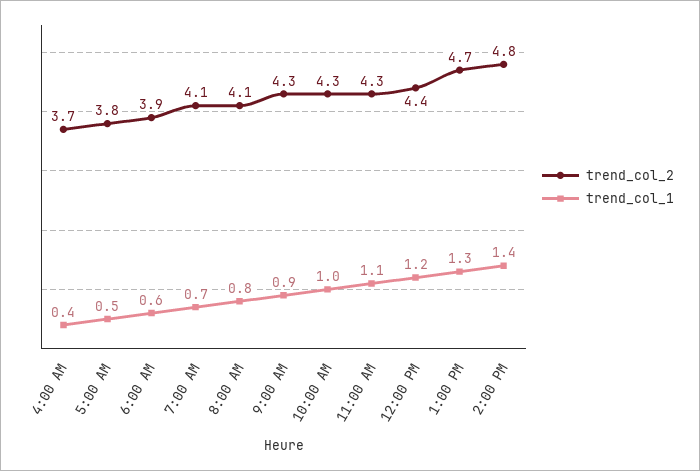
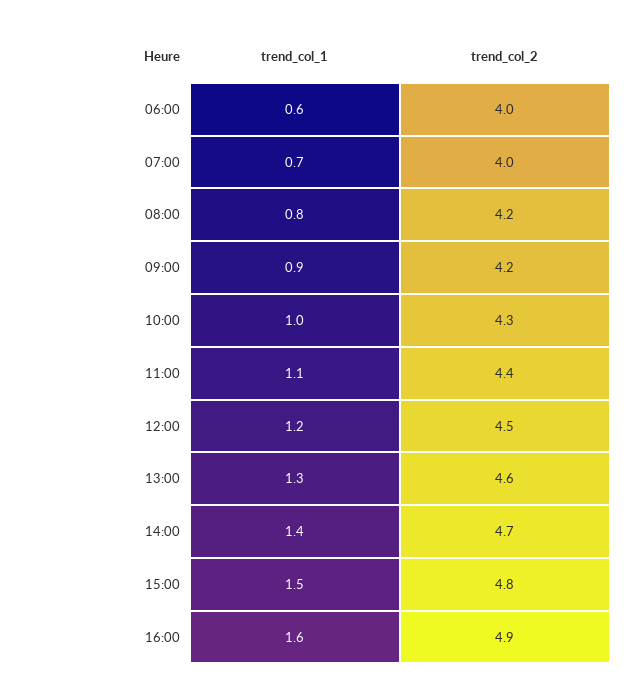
trend_col_2, 4:00 AM: 3.7 -> none
trend_col_1, 4:00 AM: 0.4 -> none
trend_col_2, 5:00 AM: 3.8 -> none
trend_col_1, 5:00 AM: 0.5 -> none
trend_col_2, 6:00 AM: 3.9 -> 4
trend_col_2, 7:00 AM: 4.1 -> 4
trend_col_2, 8:00 AM: 4.1 -> 4.2
trend_col_2, 9:00 AM: 4.3 -> 4.2
trend_col_2, 11:00 AM: 4.3 -> 4.4
trend_col_2, 12:00 PM: 4.4 -> 4.5
trend_col_2, 1:00 PM: 4.7 -> 4.6
trend_col_2, 2:00 PM: 4.8 -> 4.7
trend_col_1, 15:00: none -> 1.5
trend_col_2, 15:00: none -> 4.8
trend_col_1, 16:00: none -> 1.6
trend_col_2, 16:00: none -> 4.9

